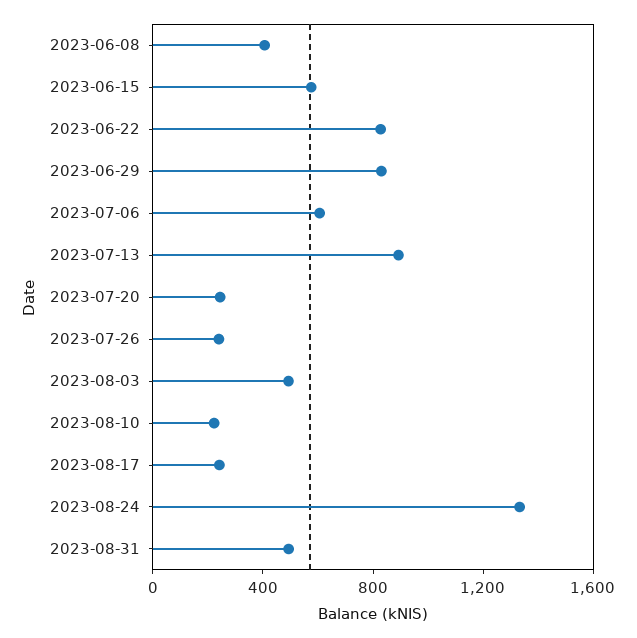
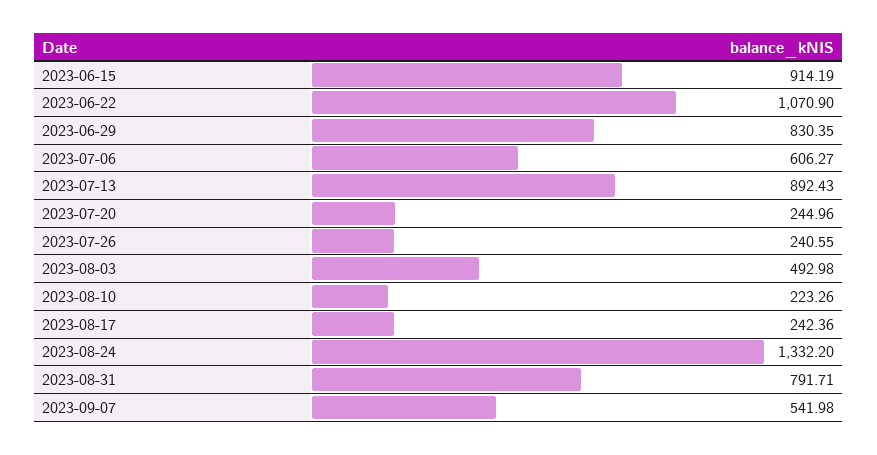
2023-06-08: 400 -> none
2023-06-15: 600 -> 914.19
2023-06-22: 800 -> 1070.9
2023-08-31: 500 -> 791.71
2023-09-07: none -> 541.98

